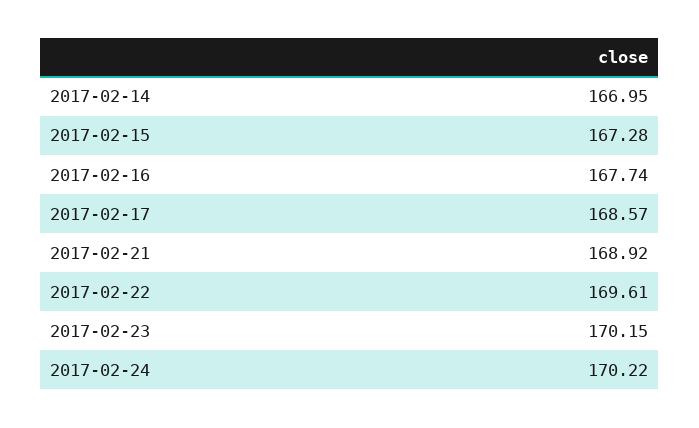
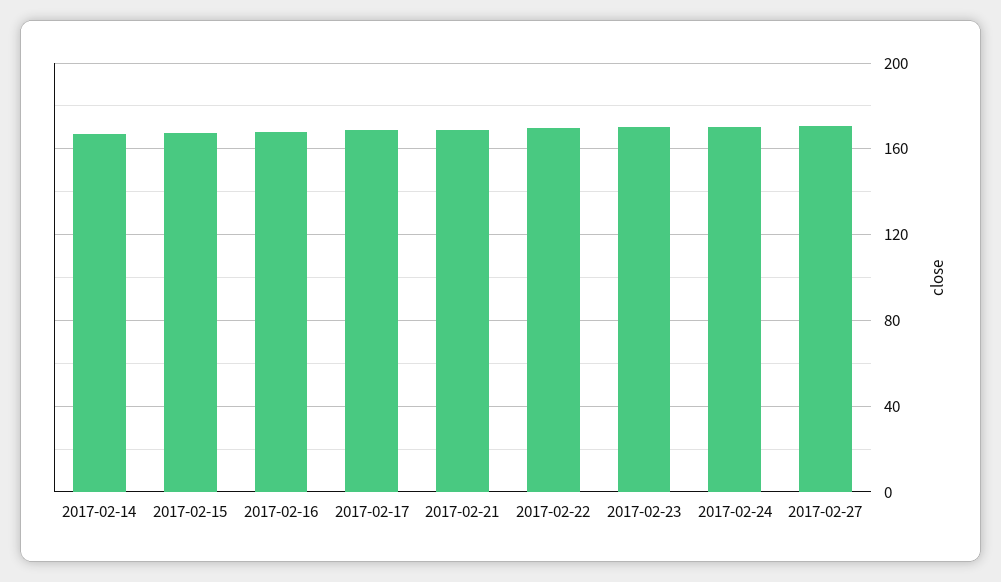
2017-02-27: none -> 170

